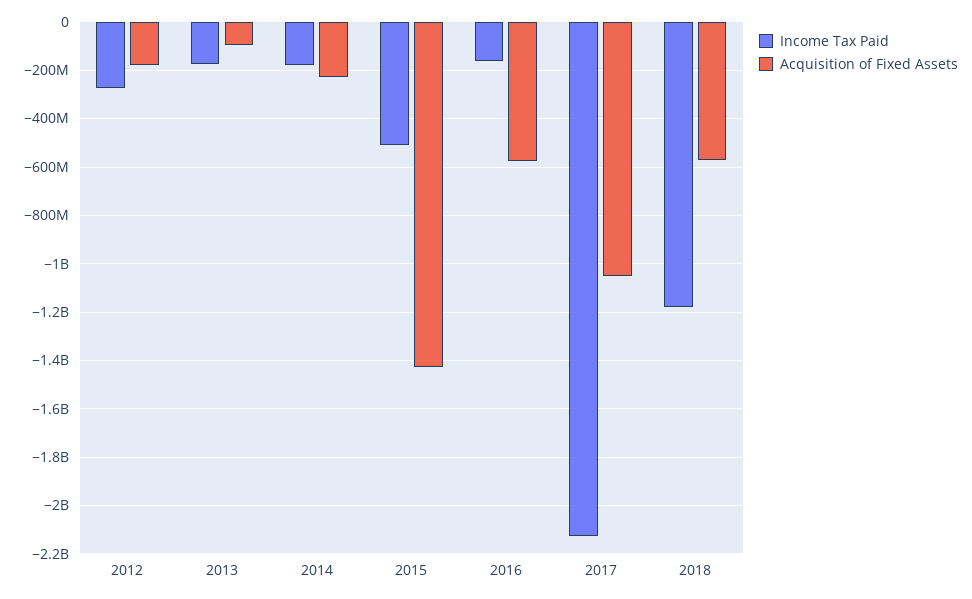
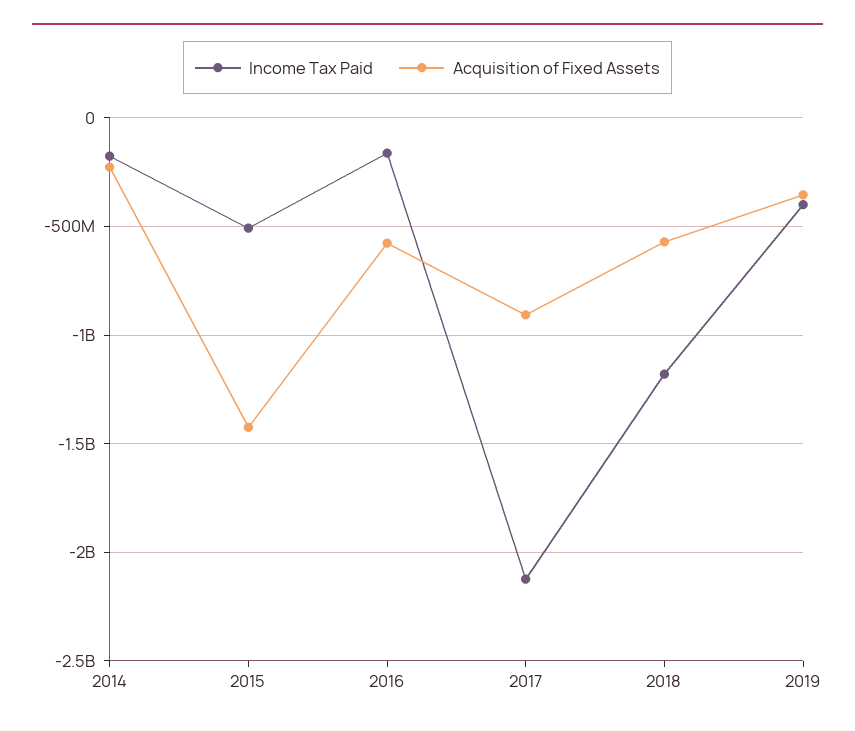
Income Tax Paid, 2012: -275000000 -> none
Acquisition of Fixed Assets, 2012: -175000000 -> none
Income Tax Paid, 2013: -175000000 -> none
Acquisition of Fixed Assets, 2013: -100000000 -> none
Acquisition of Fixed Assets, 2017: -1050000000 -> -900000000
Income Tax Paid, 2019: none -> -400000000
Acquisition of Fixed Assets, 2019: none -> -350000000

